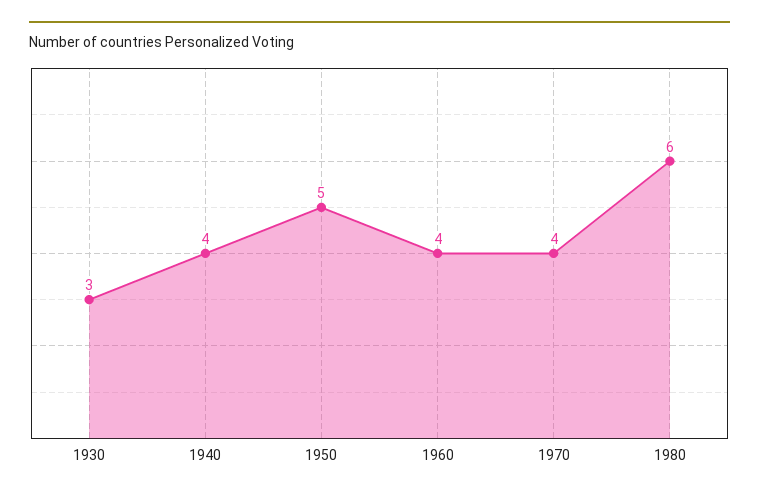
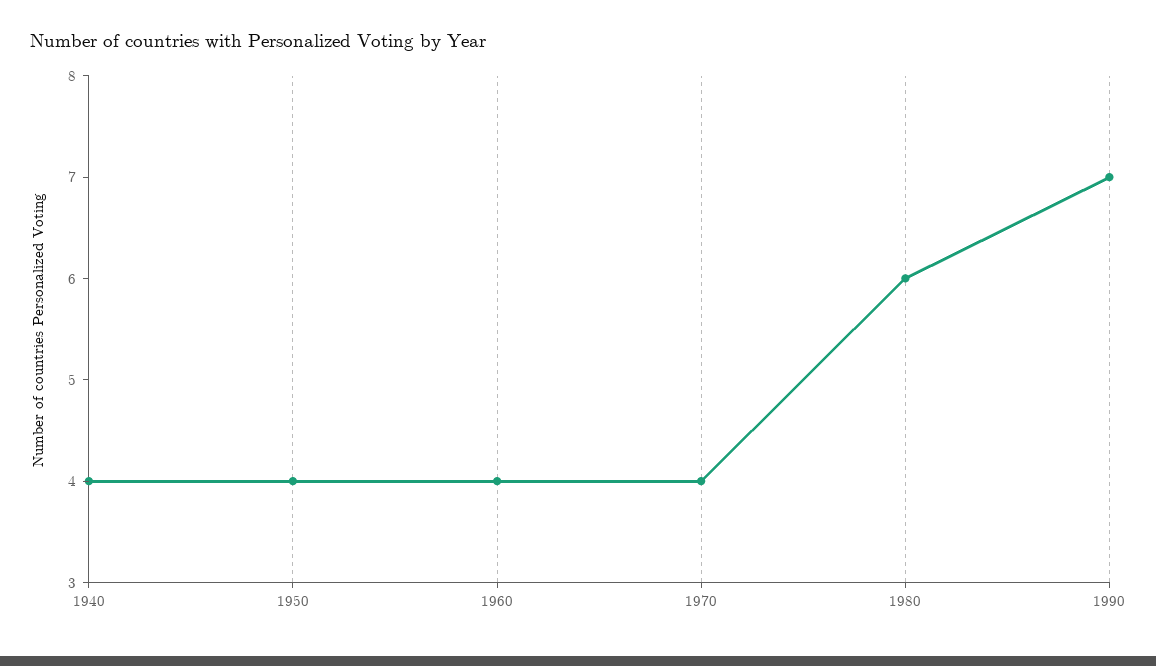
1930: 3 -> none
1950: 5 -> 4
1990: none -> 7

